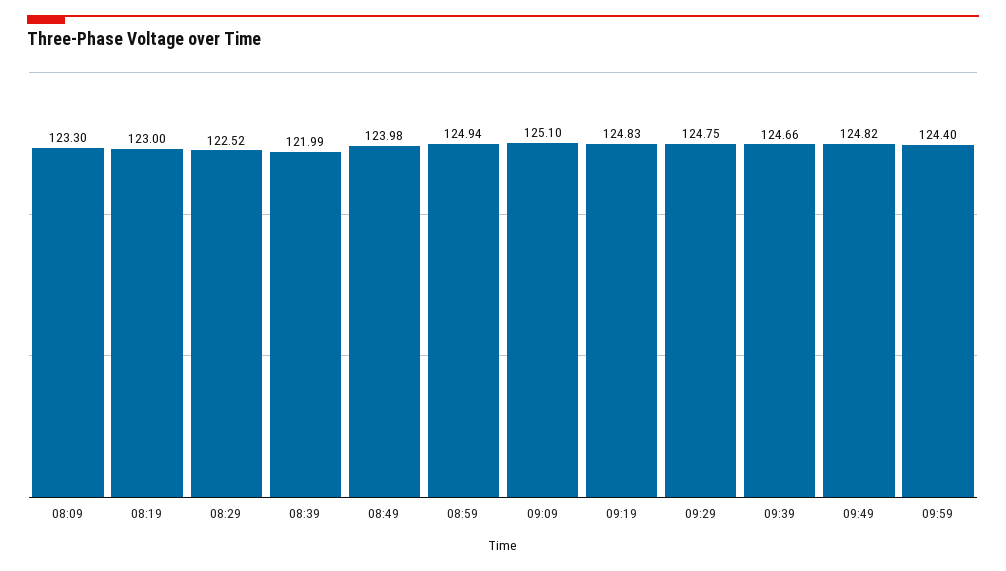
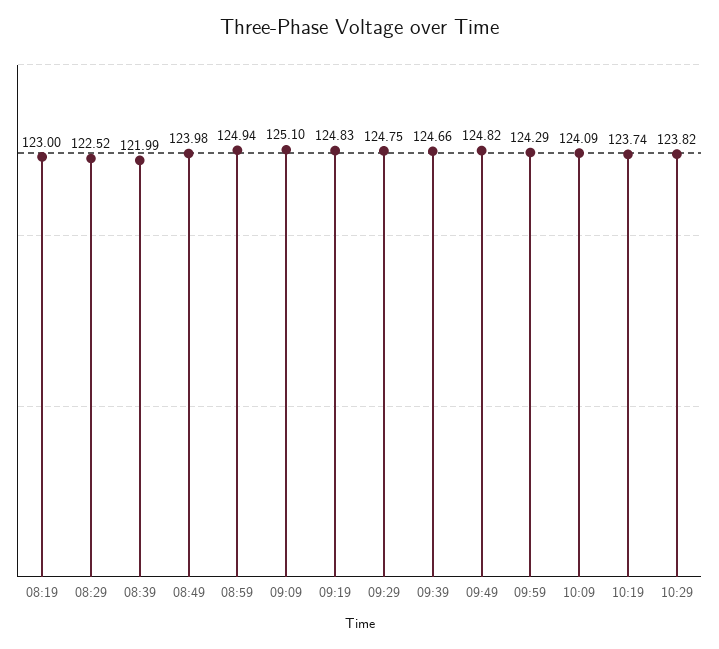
08:09: 123.3 -> none
09:59: 124.4 -> 124.29
10:09: none -> 124.09
10:19: none -> 123.74
10:29: none -> 123.82

